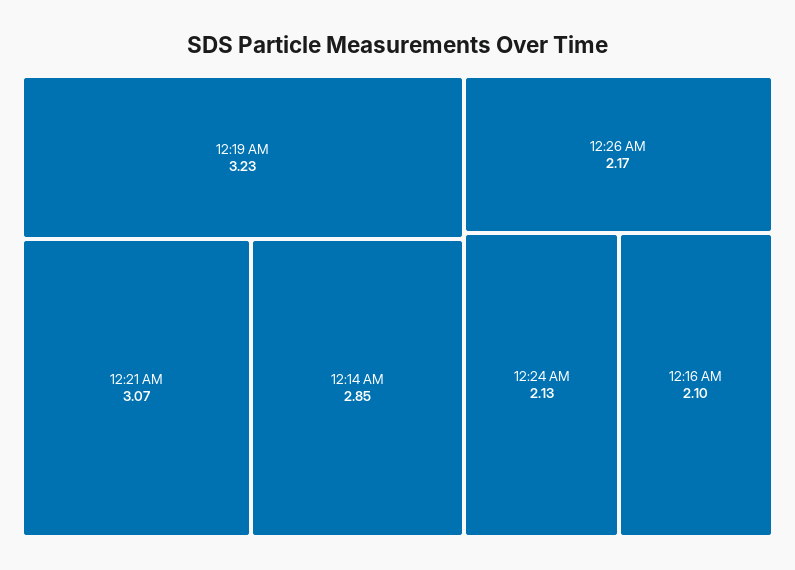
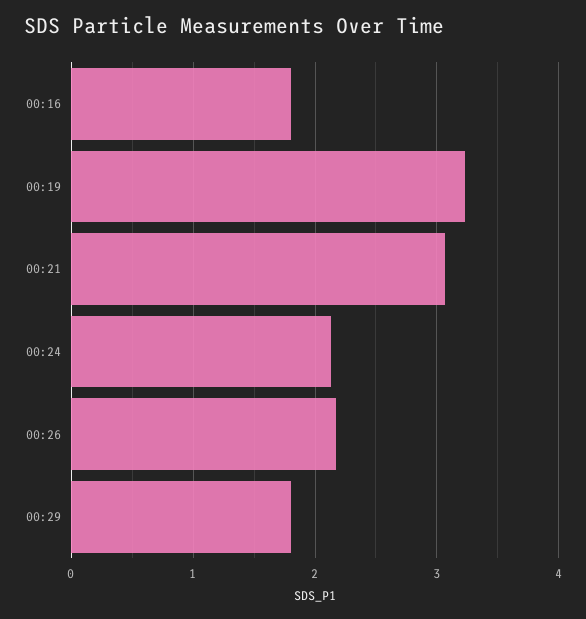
12:14 AM: 2.85 -> none
12:16 AM: 2.1 -> 1.8
00:29: none -> 1.8

